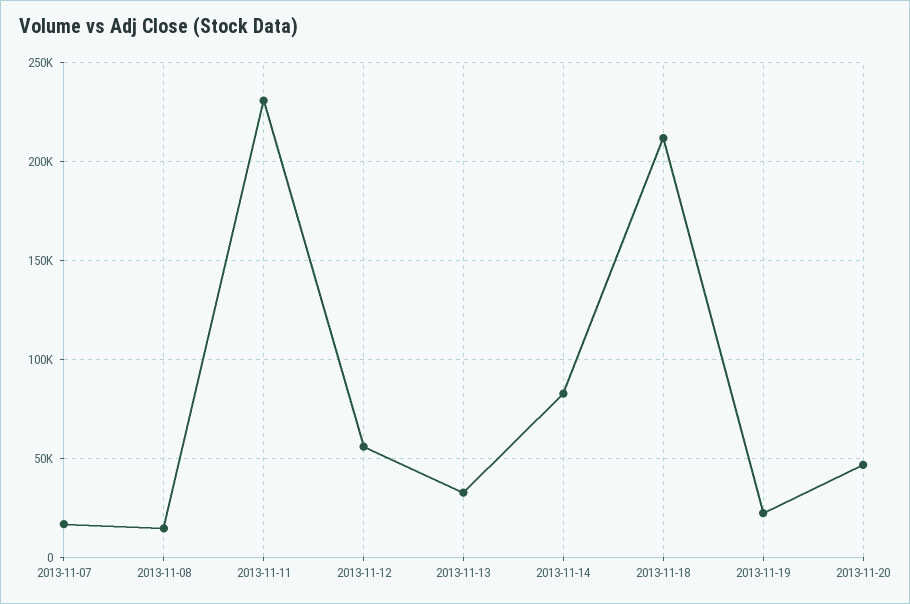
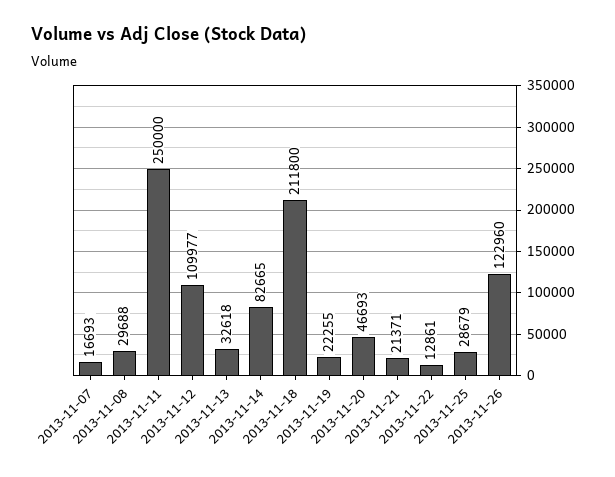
2013-11-08: 15000 -> 29688
2013-11-11: 230000 -> 250000
2013-11-12: 55000 -> 109977
2013-11-21: none -> 21371
2013-11-22: none -> 12861
2013-11-25: none -> 28679
2013-11-26: none -> 122960

